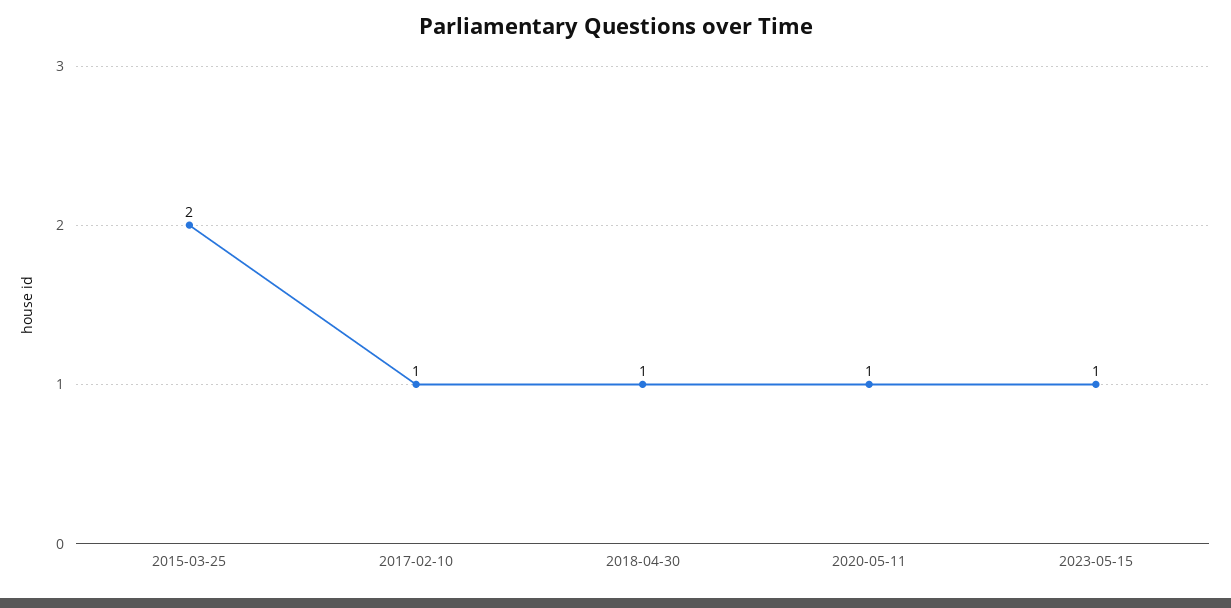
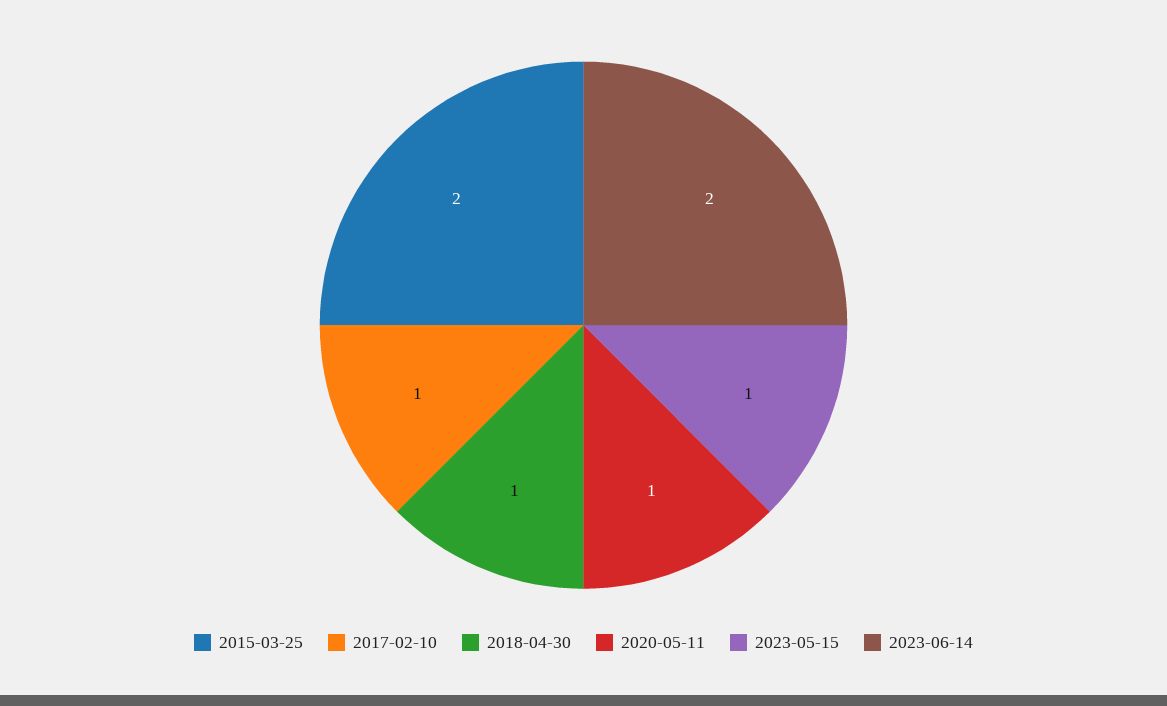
2023-06-14: none -> 2

